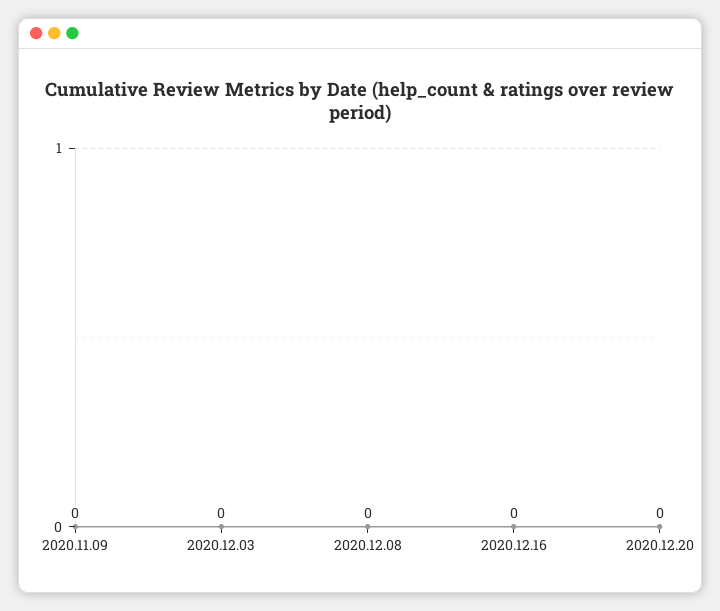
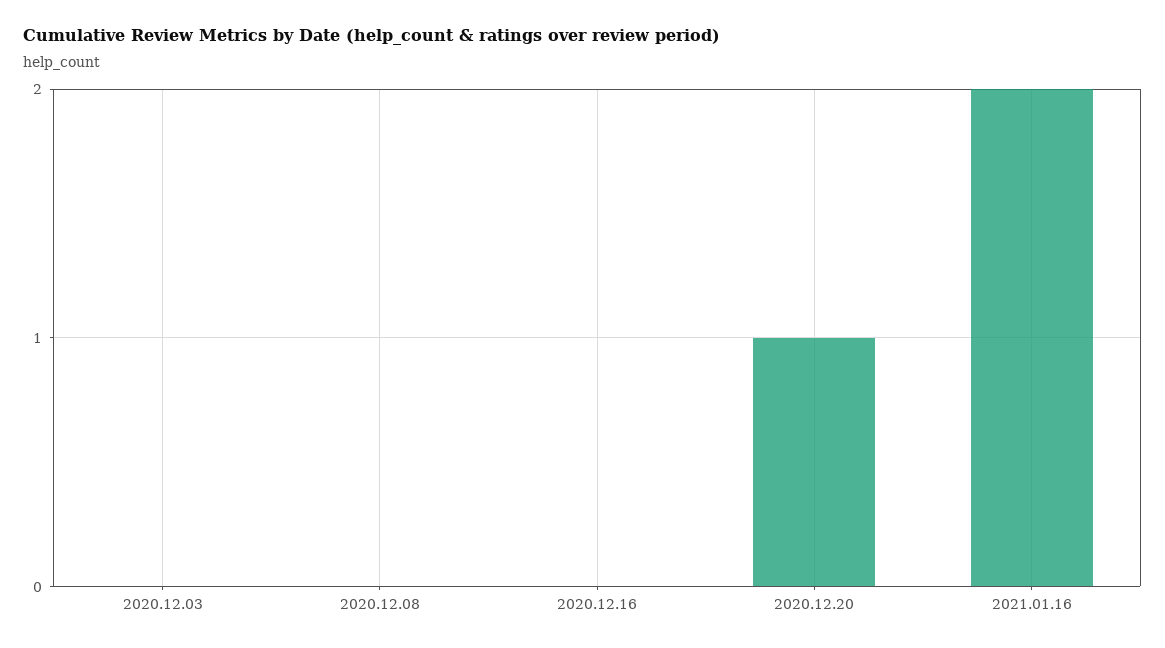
2020.11.09: 0 -> none
2020.12.20: 0 -> 1
2021.01.16: none -> 2

